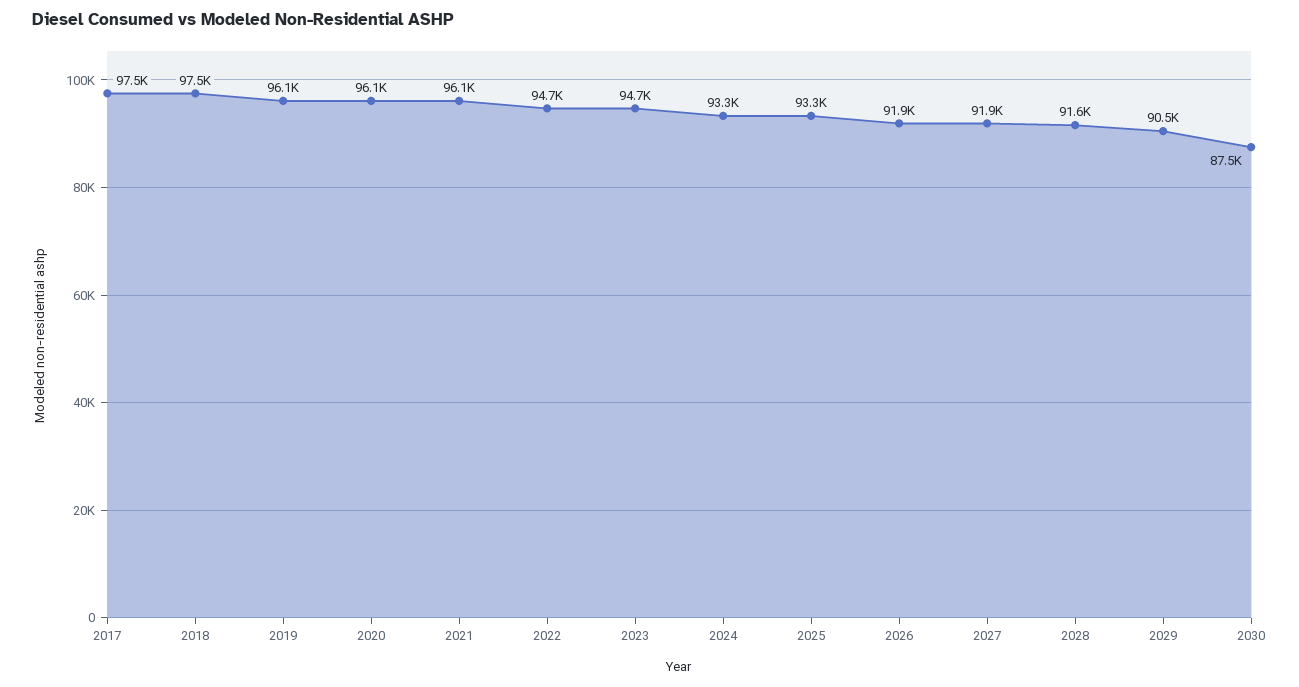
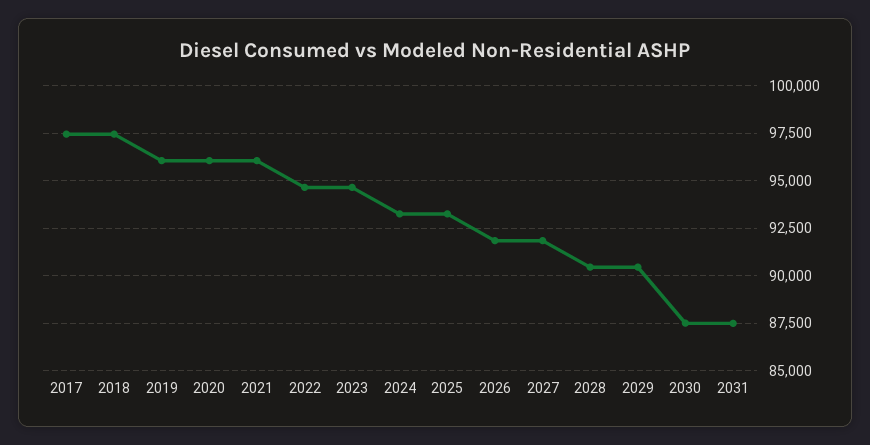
2028: 91600 -> 90500
2031: none -> 87500

